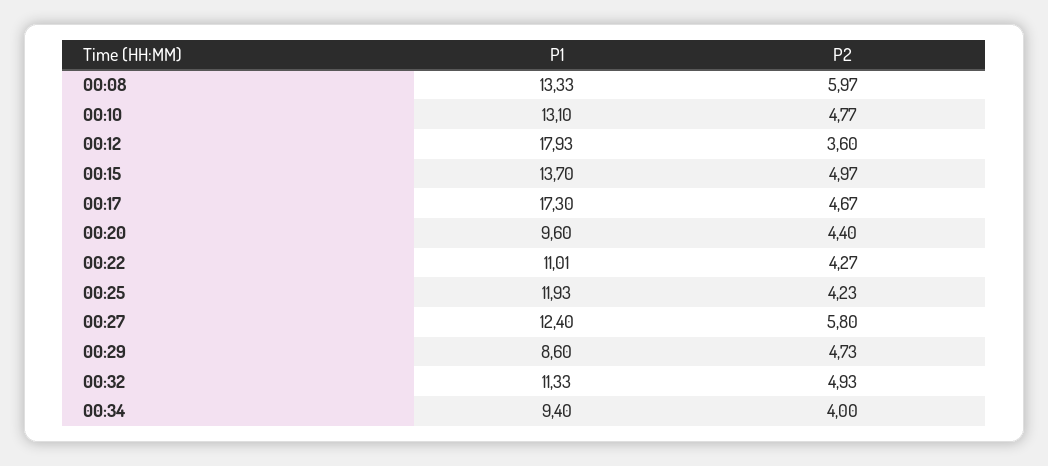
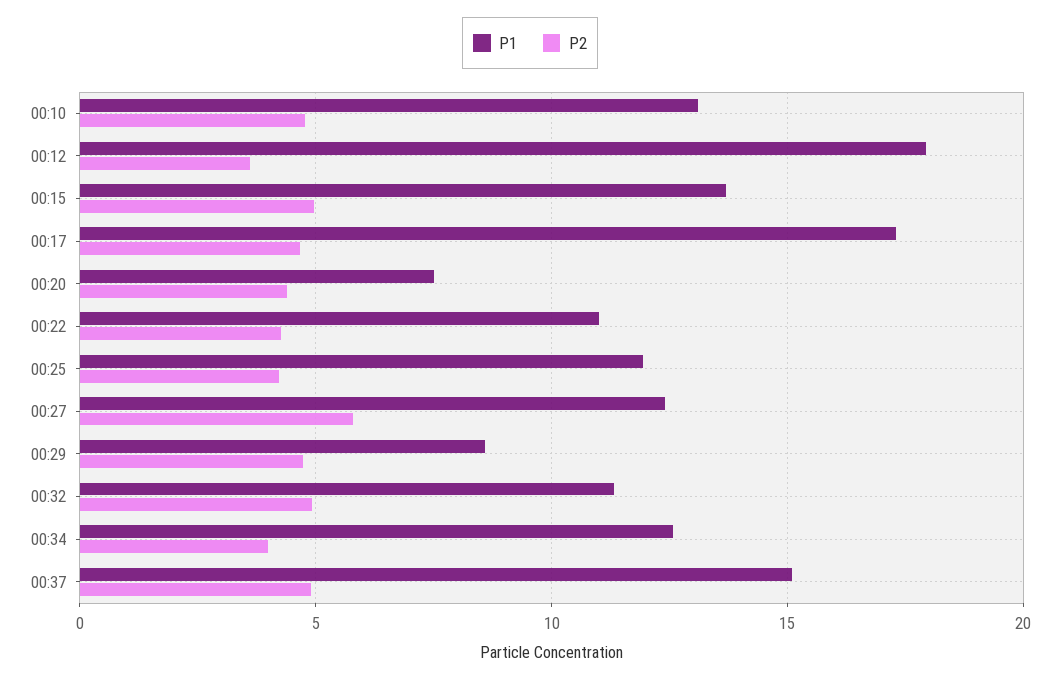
P1, 00:08: 13.33 -> none
P2, 00:08: 5.97 -> none
P1, 00:20: 9.6 -> 7.5
P1, 00:34: 9.4 -> 12.5
P1, 00:37: none -> 15
P2, 00:37: none -> 5

